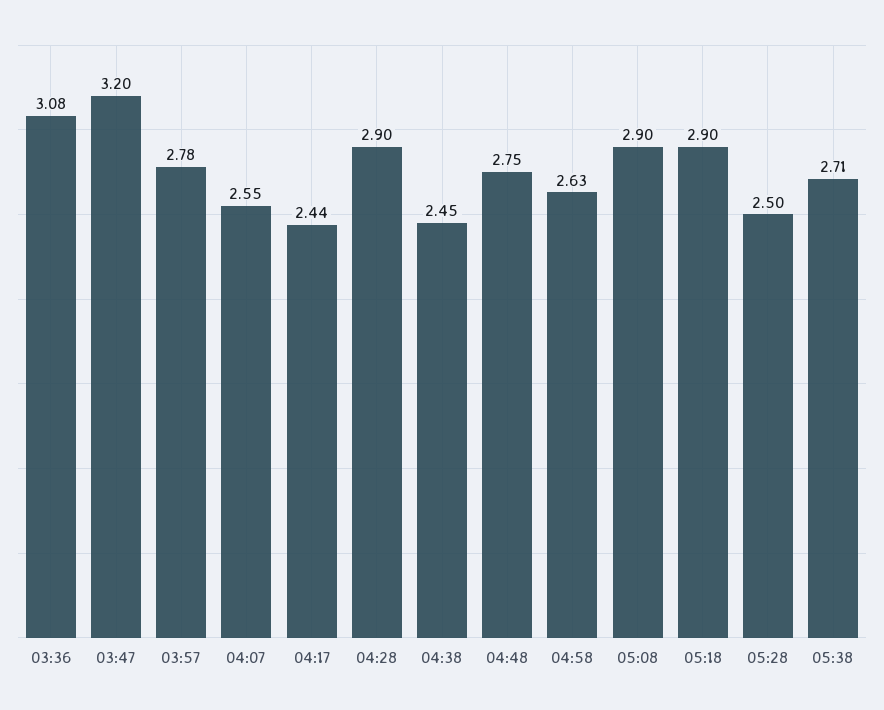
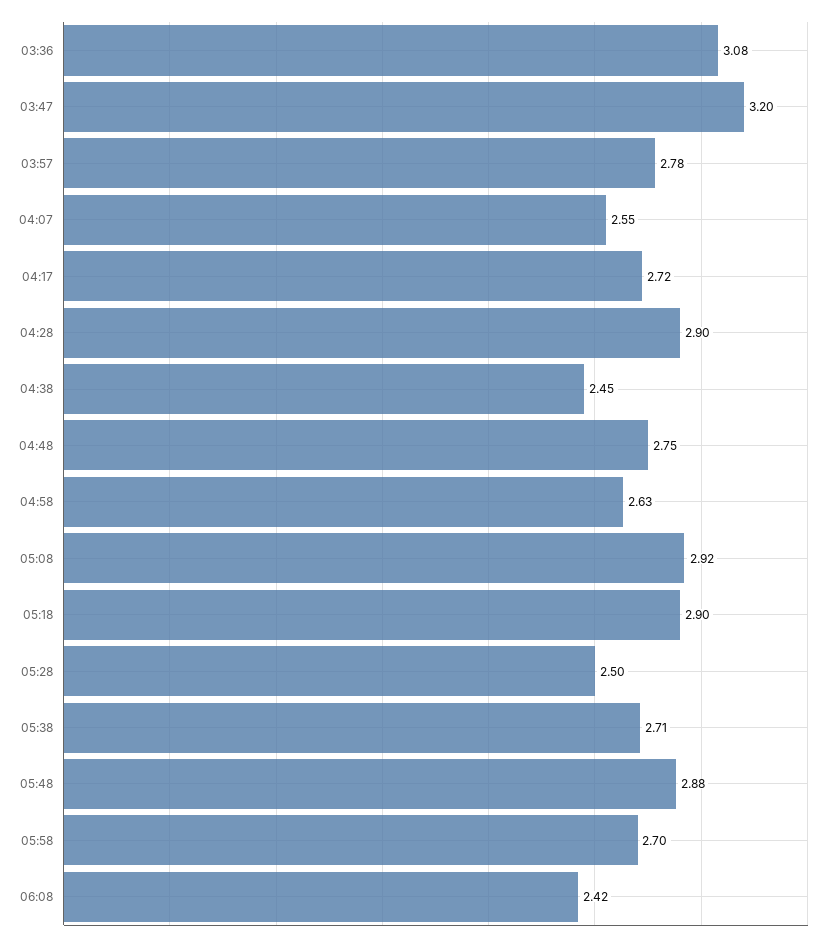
04:17: 2.44 -> 2.72
05:08: 2.9 -> 2.92
05:48: none -> 2.88
05:58: none -> 2.7
06:08: none -> 2.42

